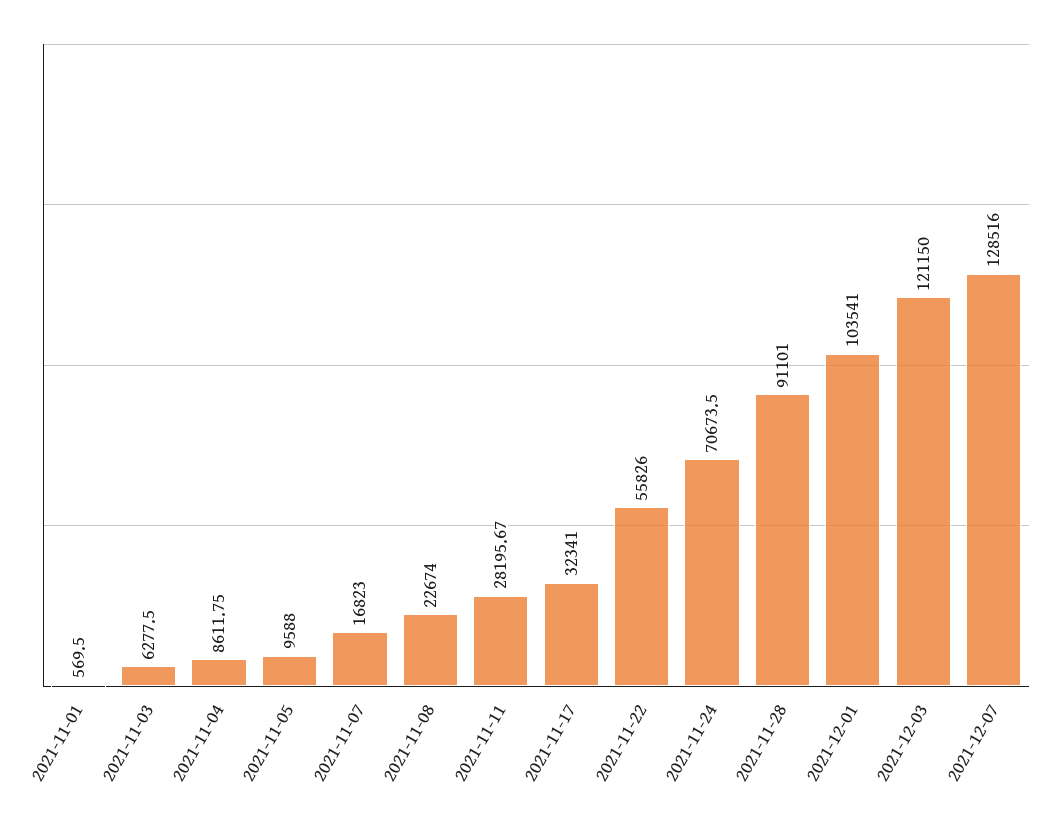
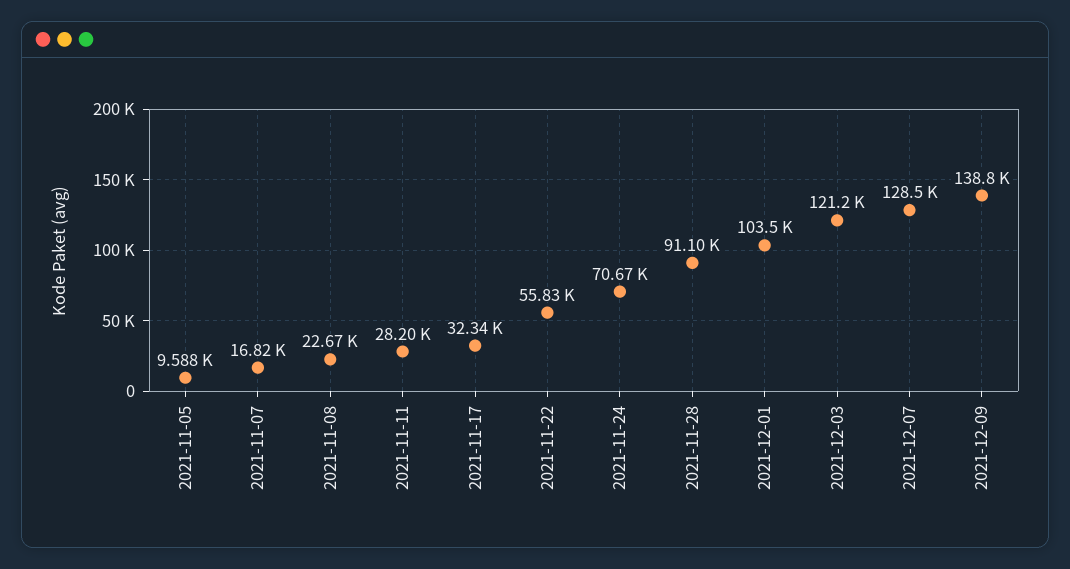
2021-11-01: 569.5 -> none
2021-11-03: 6277.5 -> none
2021-11-04: 8611.75 -> none
2021-12-09: none -> 138800

